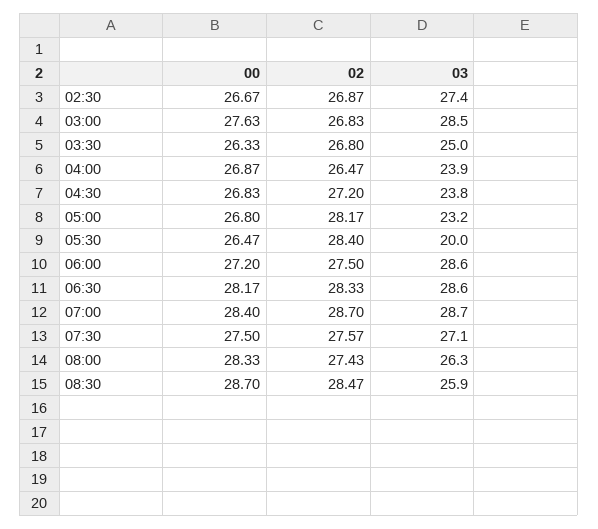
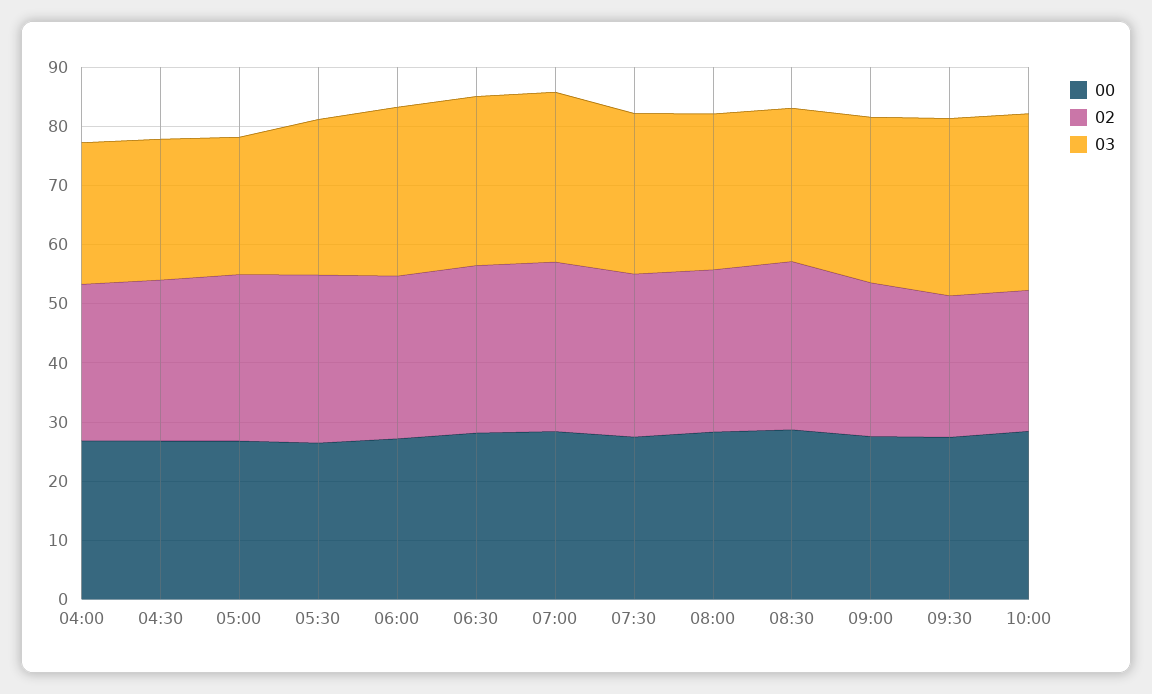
00, 02:30: 26.67 -> none
02, 02:30: 26.87 -> none
03, 02:30: 27.4 -> none
00, 03:00: 27.63 -> none
02, 03:00: 26.83 -> none
03, 03:00: 28.5 -> none
00, 03:30: 26.33 -> none
02, 03:30: 26.8 -> none
03, 03:30: 25 -> none
03, 05:30: 20 -> 26
00, 09:00: none -> 28
02, 09:00: none -> 26
03, 09:00: none -> 28
00, 09:30: none -> 28
02, 09:30: none -> 24
03, 09:30: none -> 30
00, 10:00: none -> 28
02, 10:00: none -> 24
03, 10:00: none -> 30

